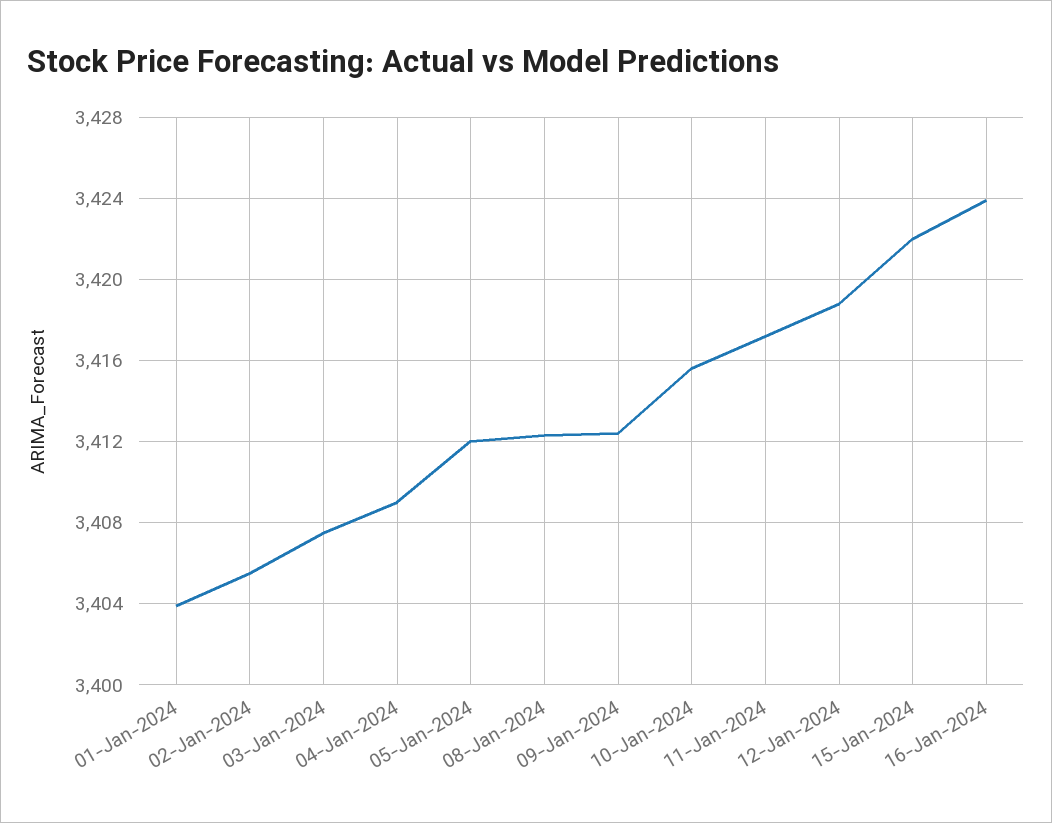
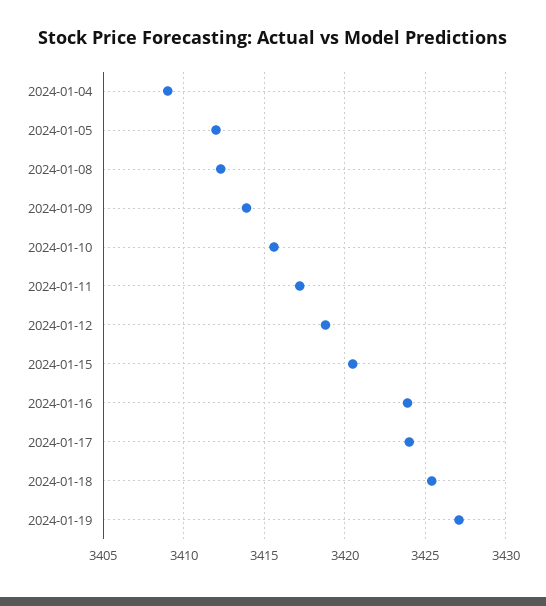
01-Jan-2024: 3404 -> none
02-Jan-2024: 3405.5 -> none
03-Jan-2024: 3407.5 -> none
09-Jan-2024: 3412.5 -> 3414
15-Jan-2024: 3422 -> 3420.5
2024-01-17: none -> 3424
2024-01-18: none -> 3425.5
2024-01-19: none -> 3427

